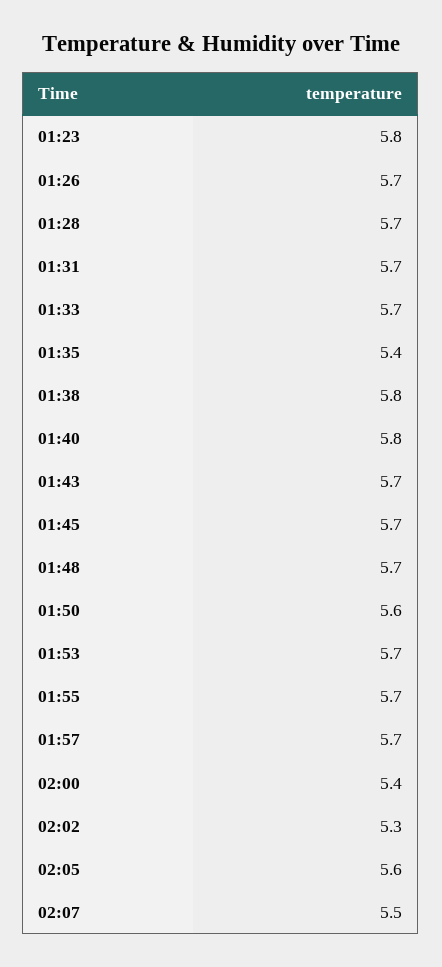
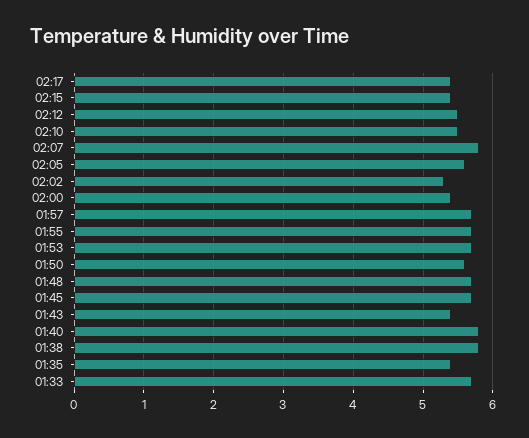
01:23: 5.8 -> none
01:26: 5.7 -> none
01:28: 5.7 -> none
01:31: 5.7 -> none
01:43: 5.7 -> 5.4
02:07: 5.5 -> 5.8
02:17: none -> 5.4
02:15: none -> 5.4
02:12: none -> 5.5
02:10: none -> 5.5

